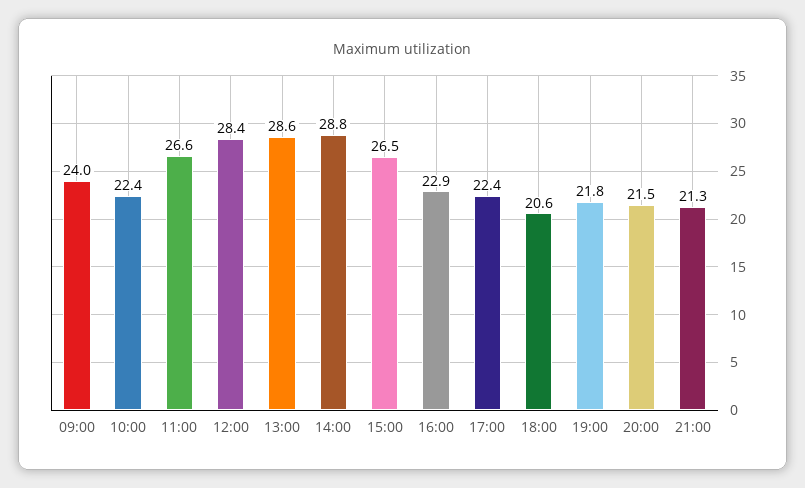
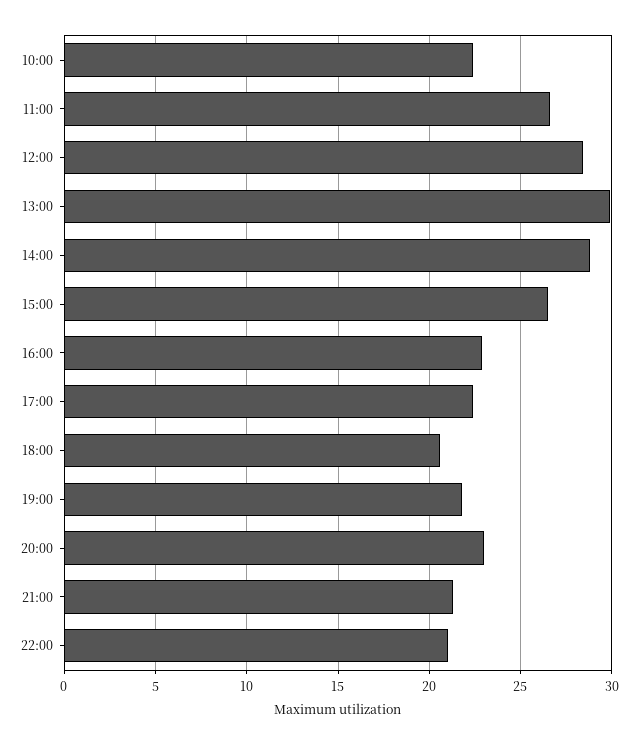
09:00: 24 -> none
13:00: 28.6 -> 30
20:00: 21.5 -> 23
22:00: none -> 21

